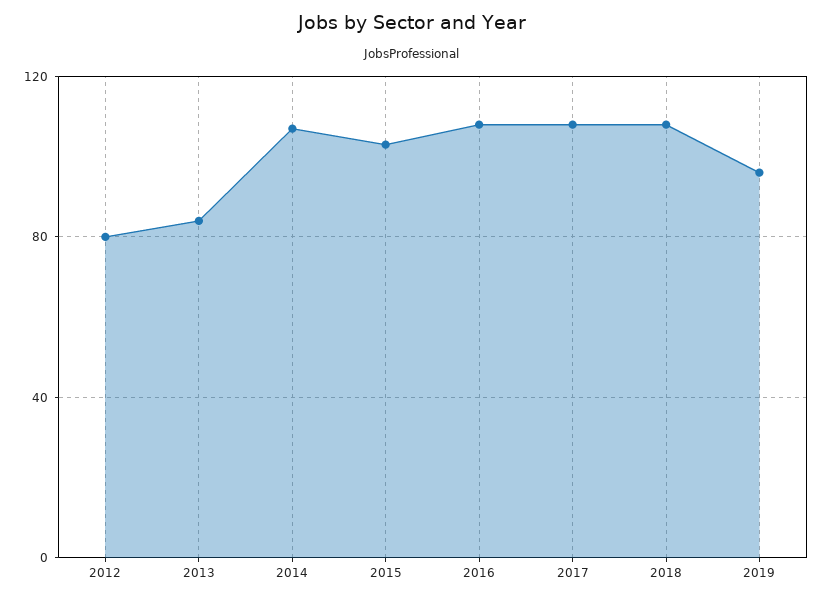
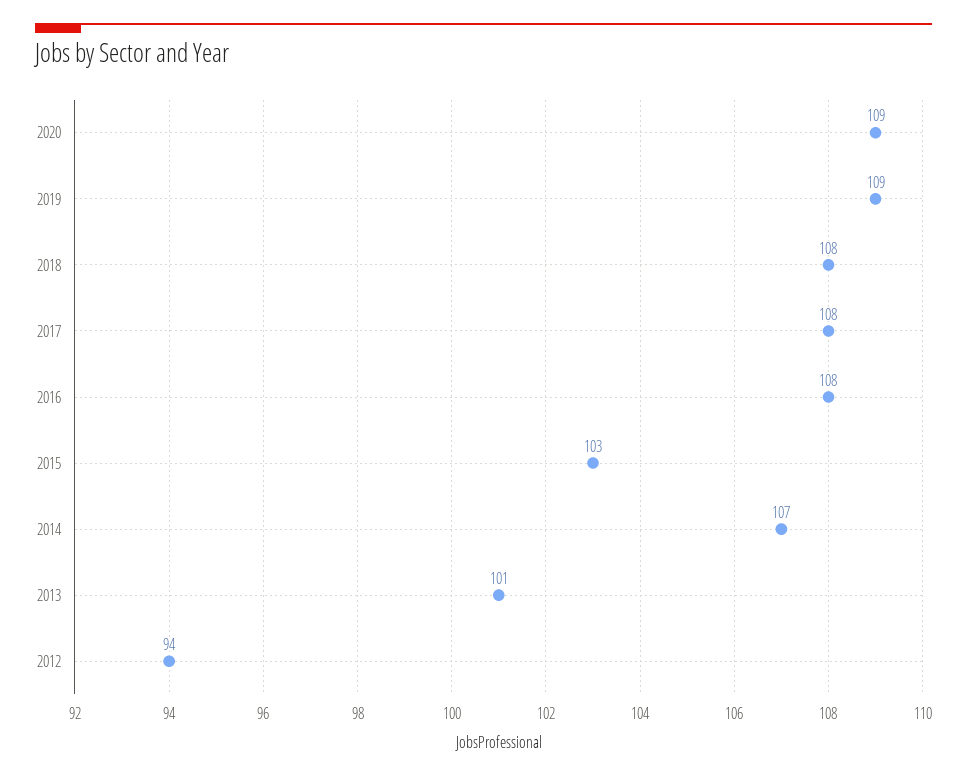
2012: 80 -> 94
2013: 85 -> 101
2019: 95 -> 109
2020: none -> 109

